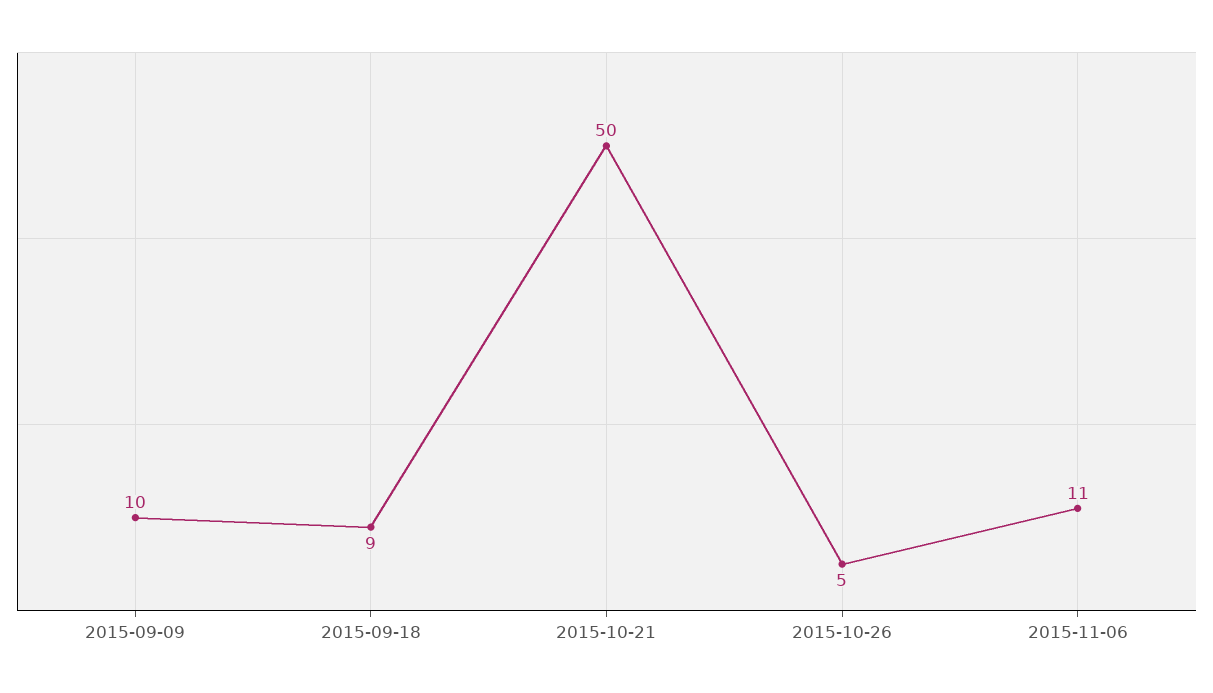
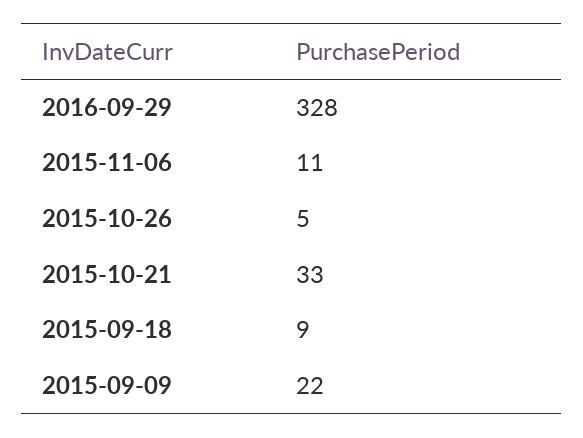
2015-09-09: 10 -> 22
2015-10-21: 50 -> 33
2016-09-29: none -> 328

